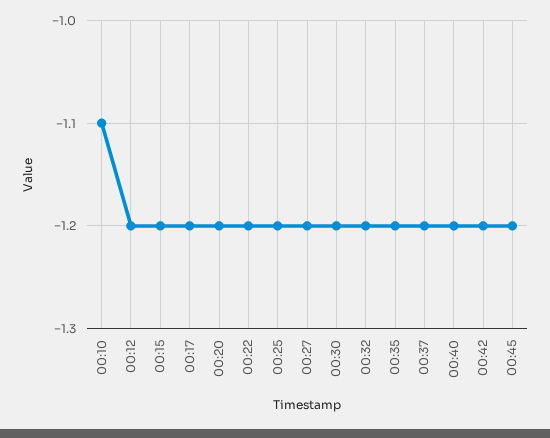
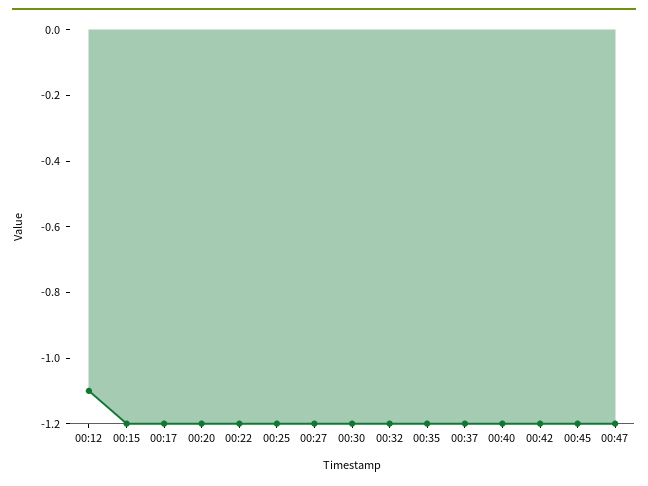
00:10: -1.1 -> none
00:12: -1.2 -> -1.1
00:47: none -> -1.2

